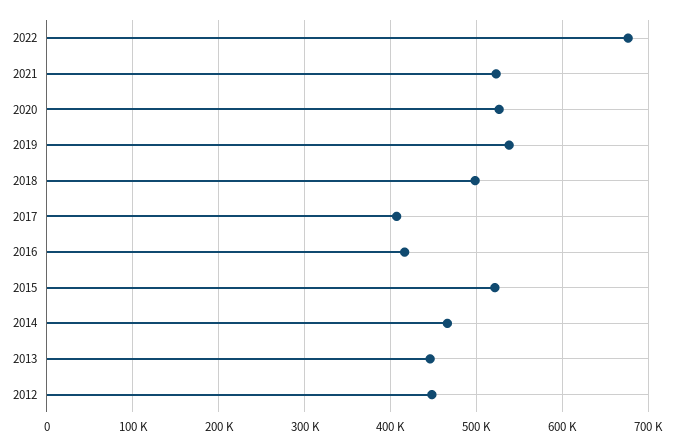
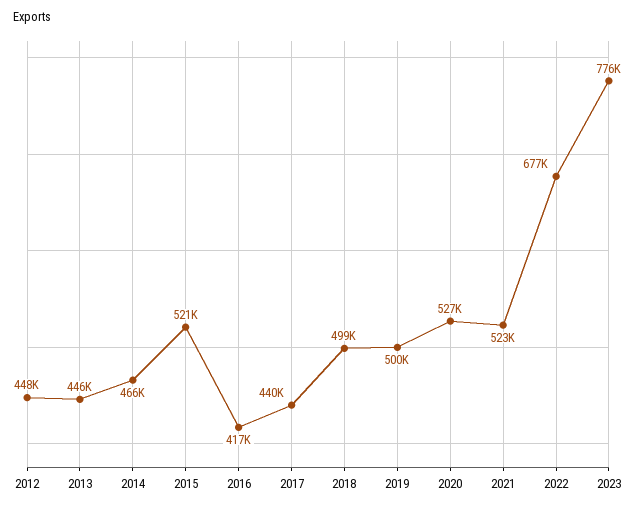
2019: 540000 -> 500000
2017: 410000 -> 440000
2023: none -> 776000

